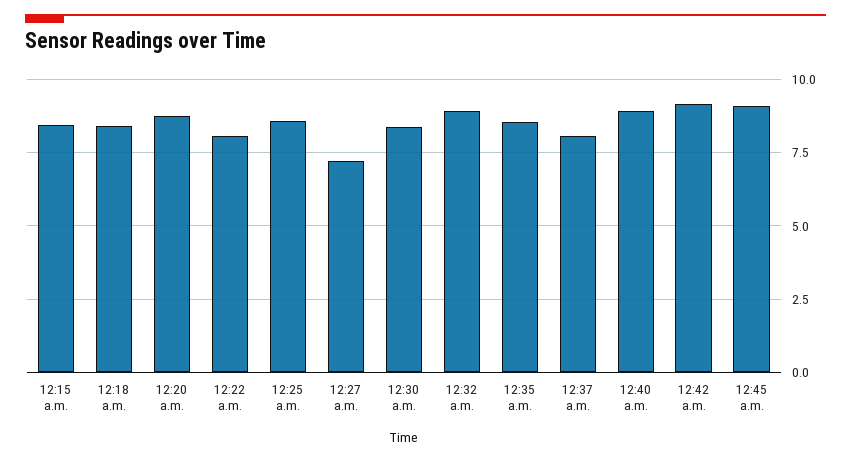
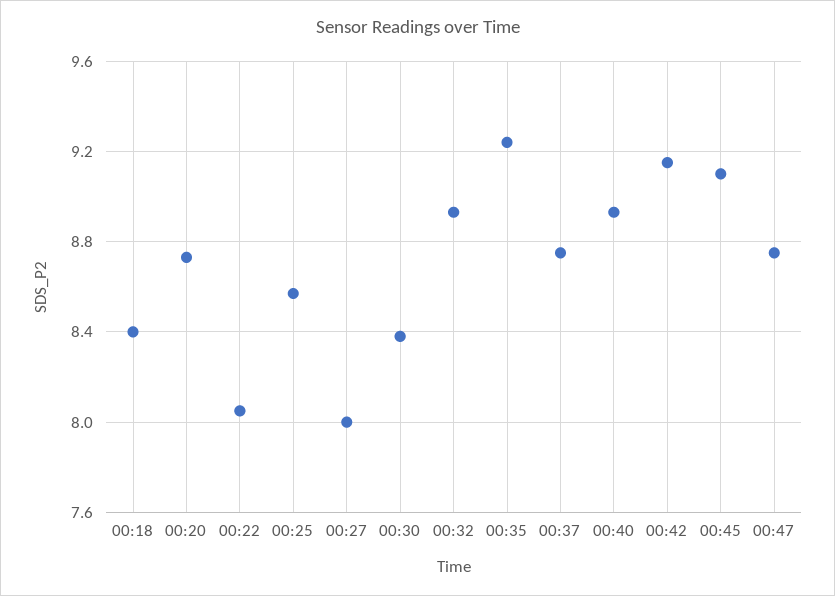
12:15 a.m.: 8.5 -> none
12:27 a.m.: 7.25 -> 8
12:35 a.m.: 8.5 -> 9.25
12:37 a.m.: 8 -> 8.75
00:47: none -> 8.75

